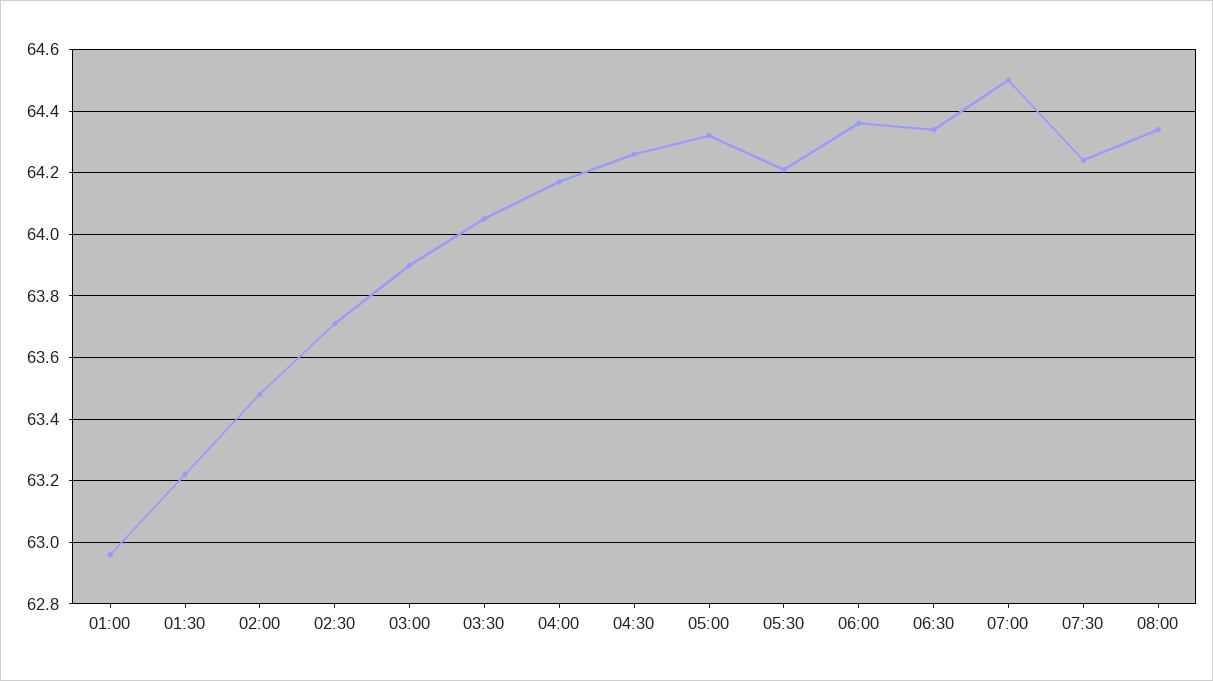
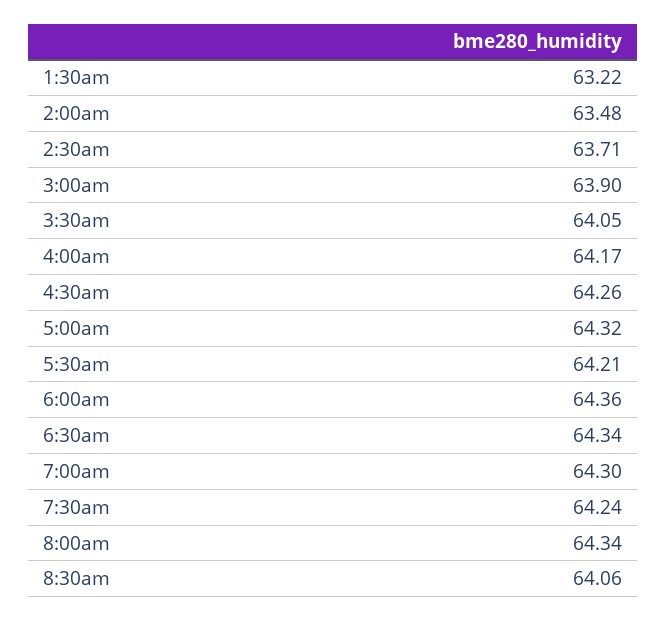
01:00: 62.95 -> none
07:00: 64.5 -> 64.3
8:30am: none -> 64.06

